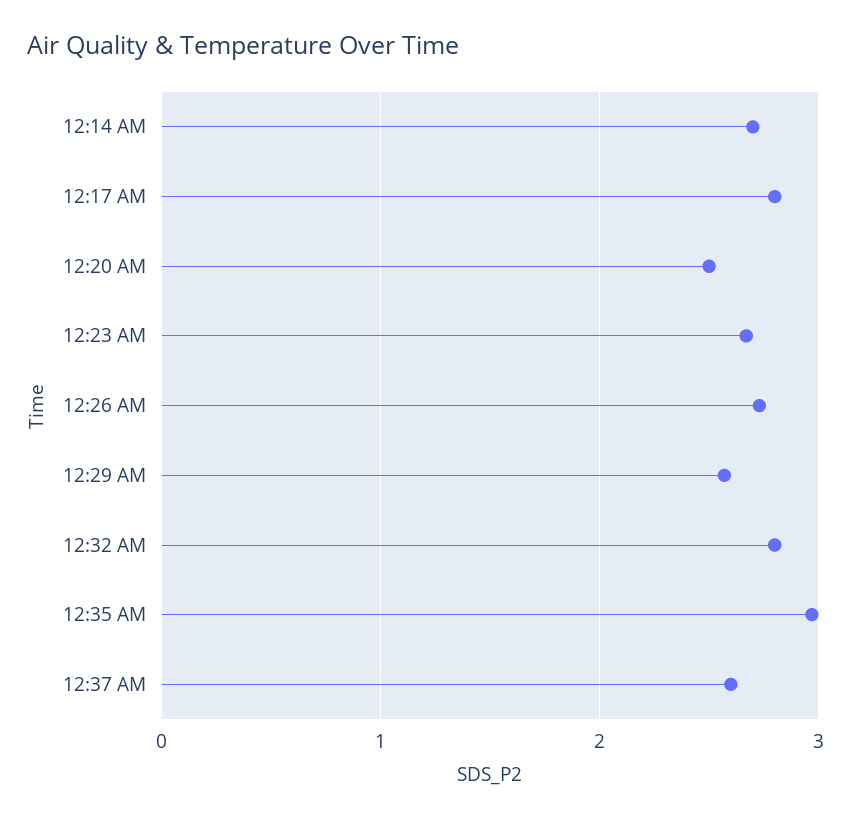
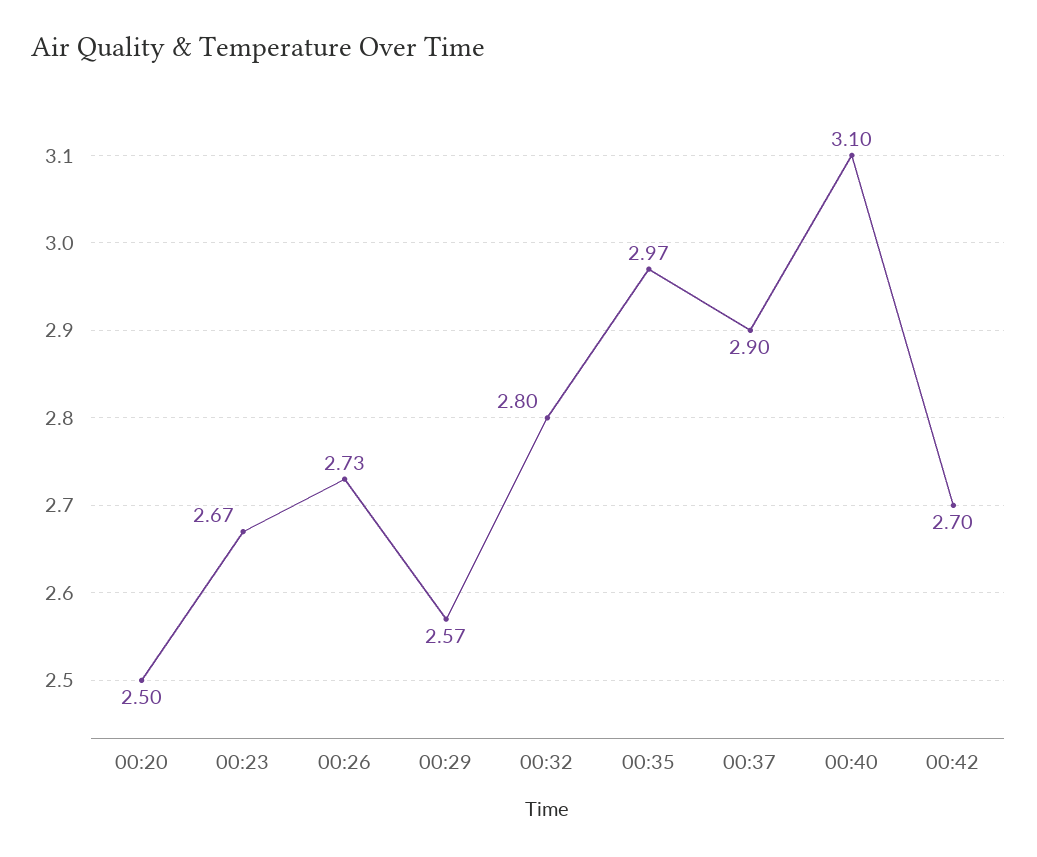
12:14 AM: 2.7 -> none
12:17 AM: 2.8 -> none
12:37 AM: 2.6 -> 2.9
00:40: none -> 3.1
00:42: none -> 2.7

